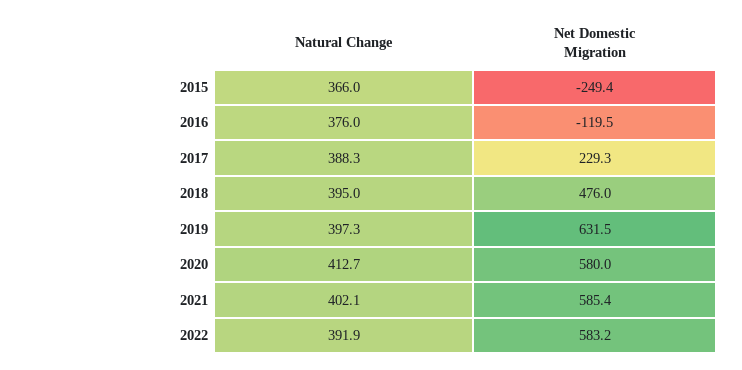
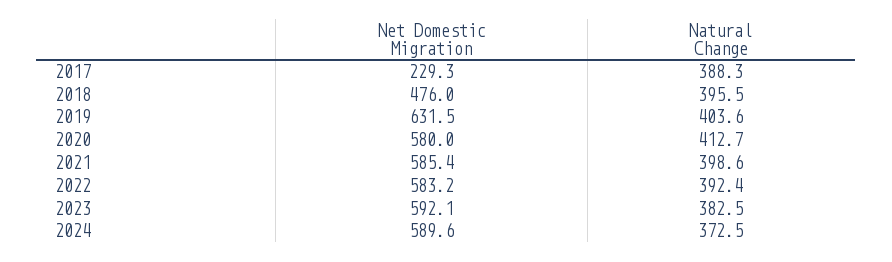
Natural Change, 2015: 366 -> none
Net Domestic Migration, 2015: -249.4 -> none
Natural Change, 2016: 376 -> none
Net Domestic Migration, 2016: -119.5 -> none
Natural Change, 2018: 395 -> 395.5
Natural Change, 2019: 397.3 -> 403.6
Natural Change, 2021: 402.1 -> 398.6
Natural Change, 2022: 391.9 -> 392.4
Net Domestic Migration, 2023: none -> 592.1
Natural Change, 2023: none -> 382.5
Net Domestic Migration, 2024: none -> 589.6
Natural Change, 2024: none -> 372.5

